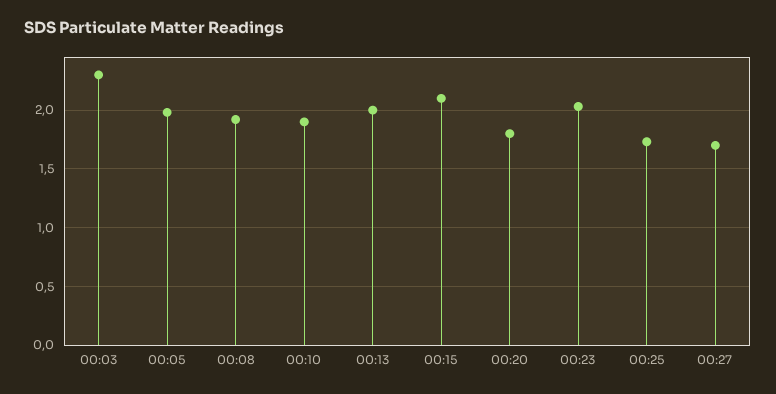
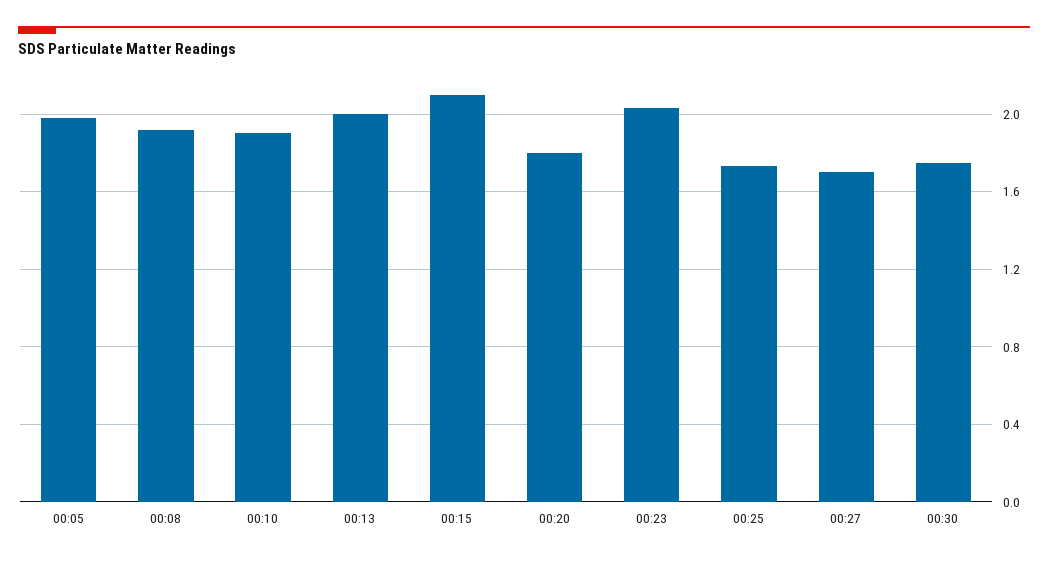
00:03: 2.3 -> none
00:30: none -> 1.75

